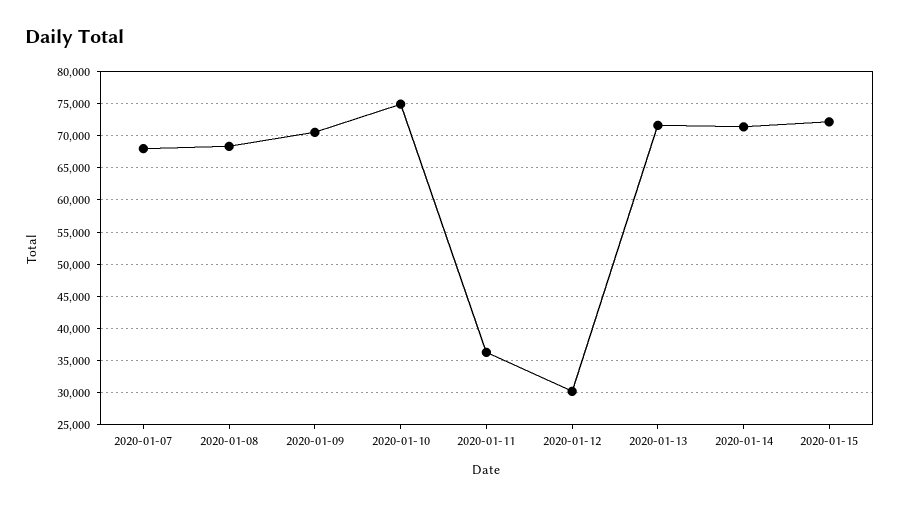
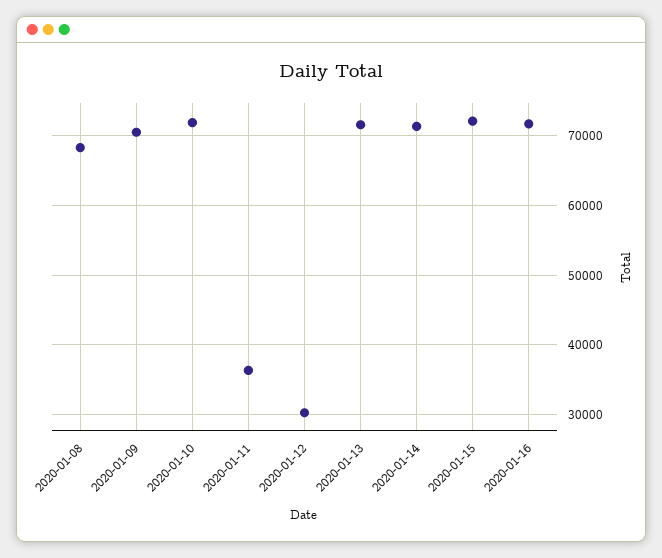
2020-01-07: 68000 -> none
2020-01-10: 75000 -> 72000
2020-01-16: none -> 72000

